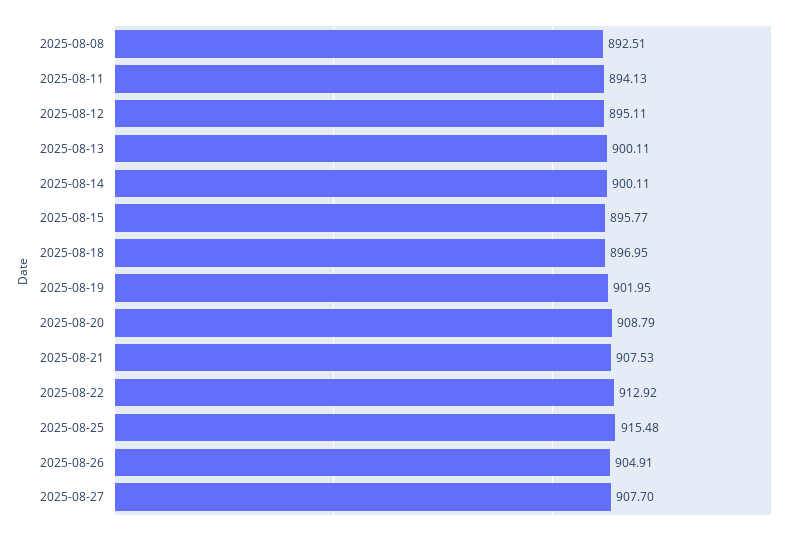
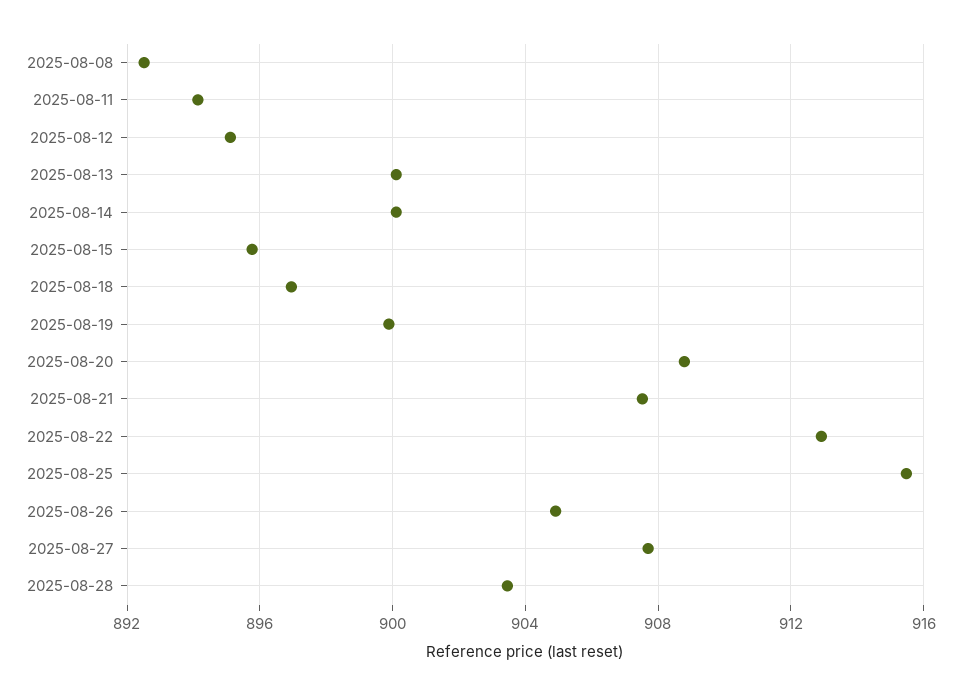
2025-08-19: 901.95 -> 900
2025-08-28: none -> 903.5

